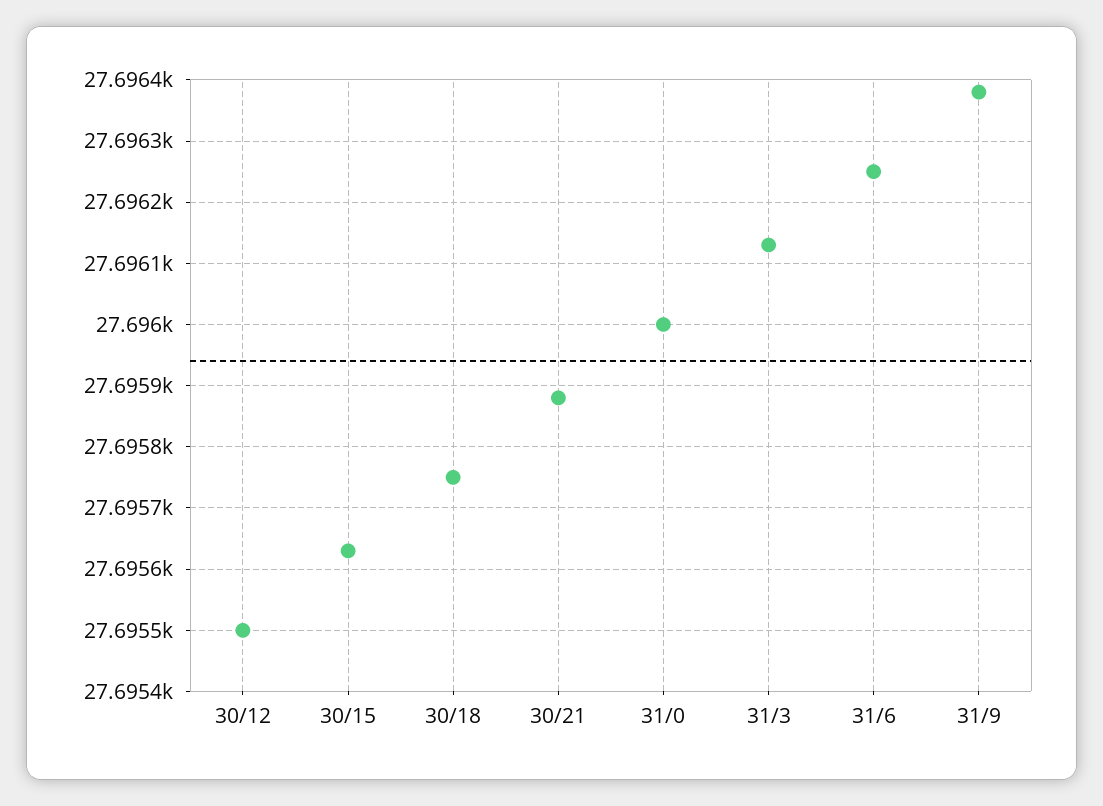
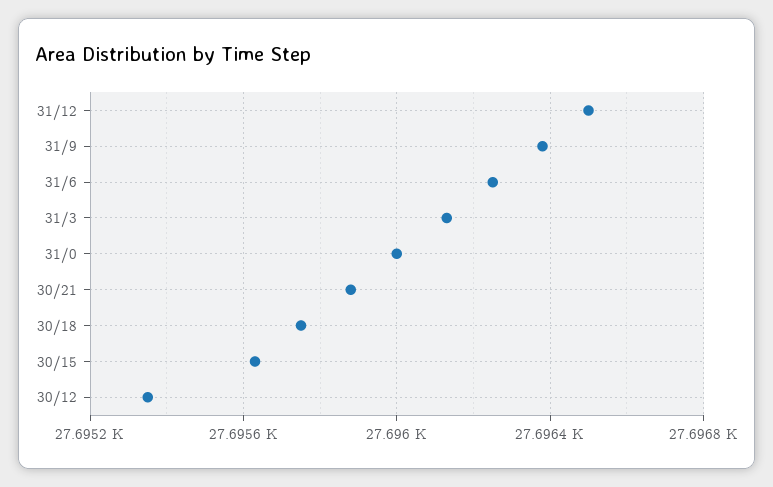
30/12: 27695.5 -> 27695.35
31/12: none -> 27696.5

